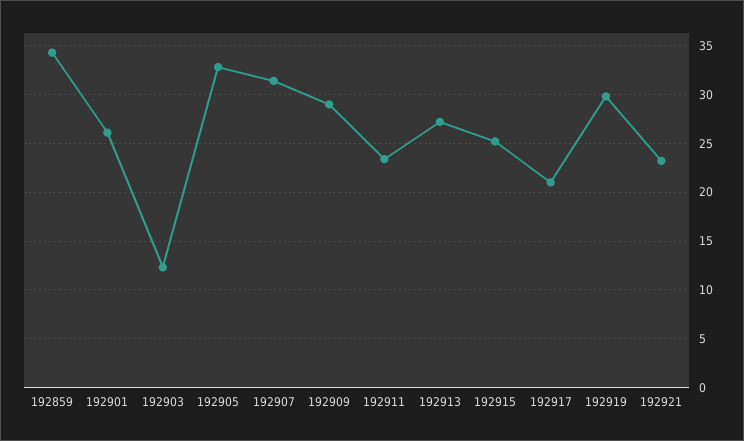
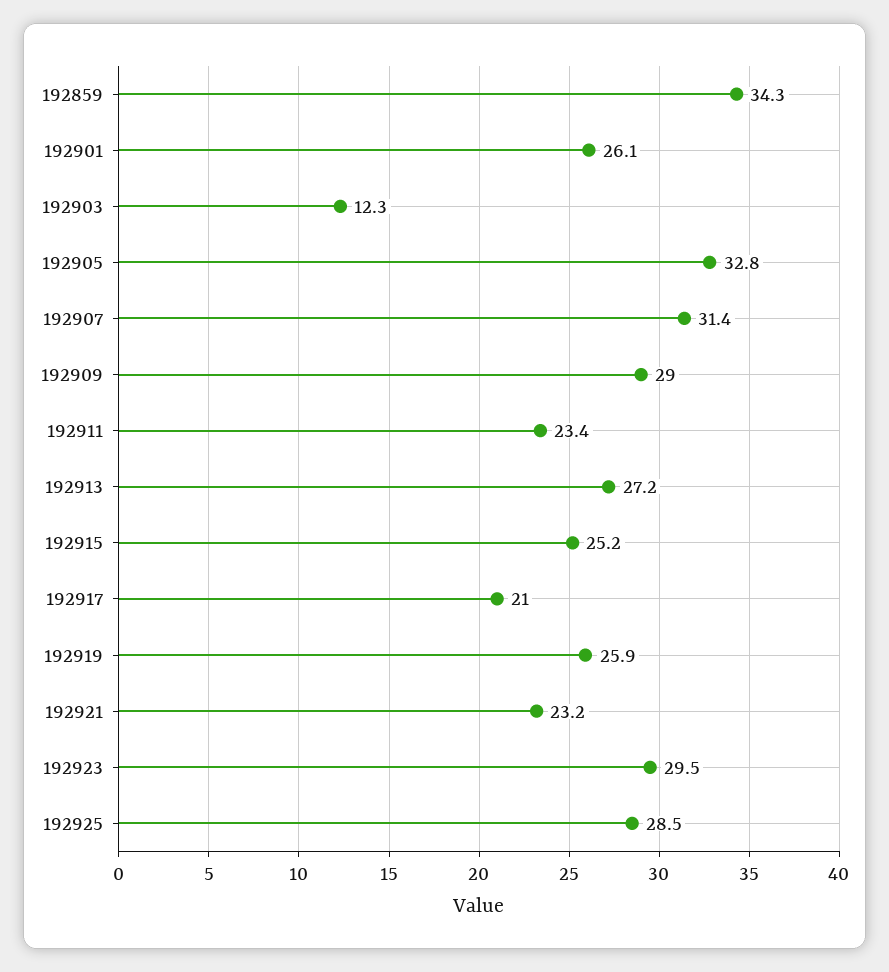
192919: 30 -> 25.9
192923: none -> 29.5
192925: none -> 28.5

